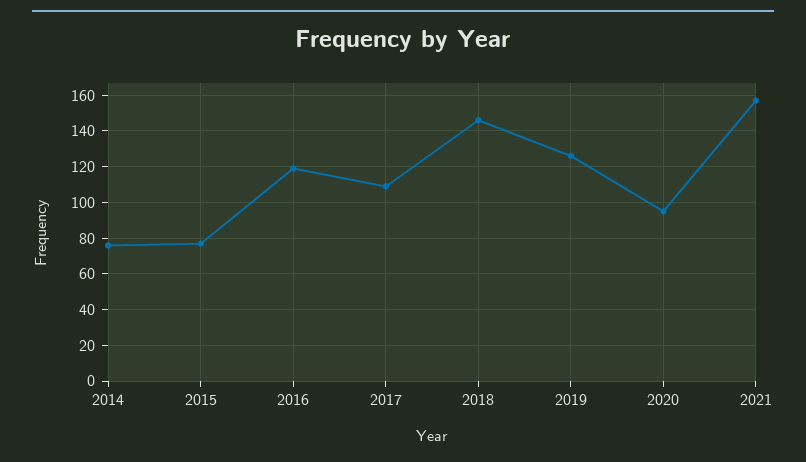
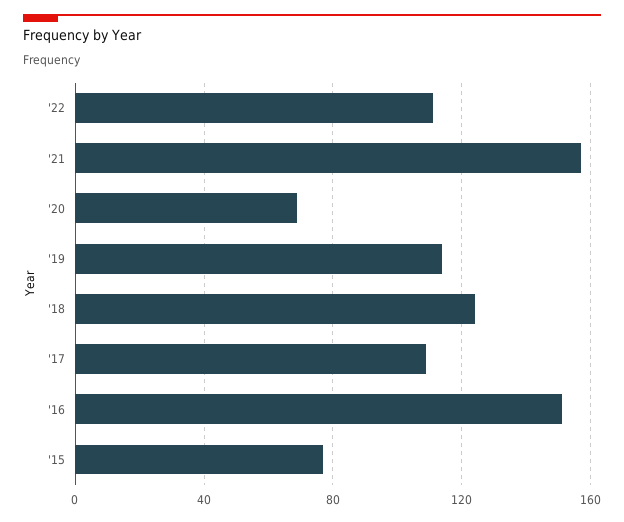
2014: 75 -> none
2016: 120 -> 150
2018: 145 -> 125
2019: 125 -> 115
2020: 95 -> 70
'22: none -> 110

